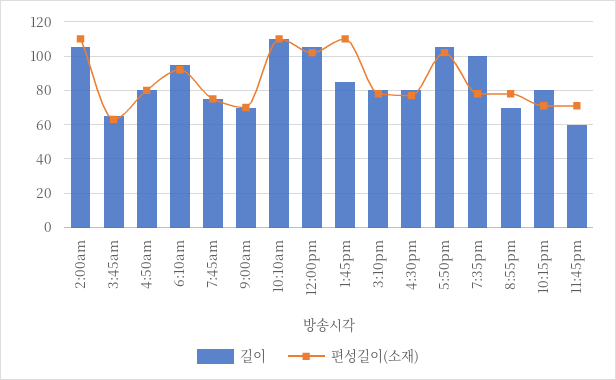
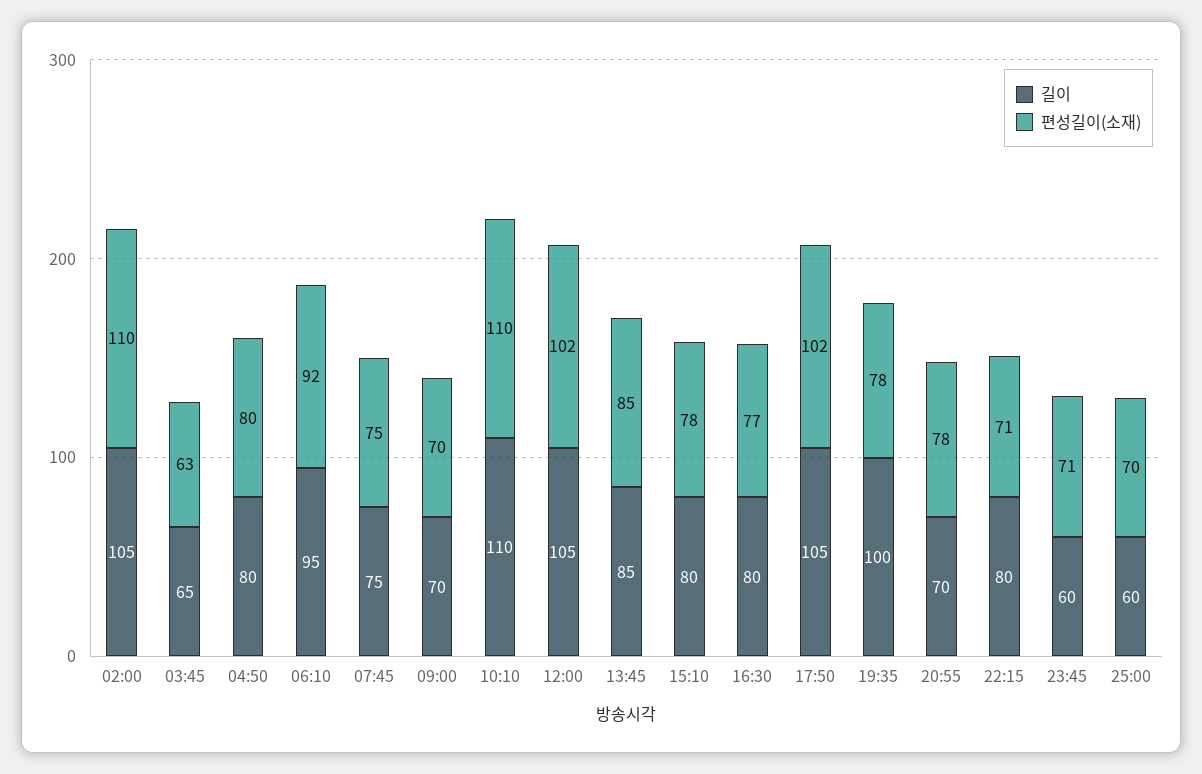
편성길이(소재), 1:45pm: 110 -> 85
길이, 25:00: none -> 60
편성길이(소재), 25:00: none -> 70

